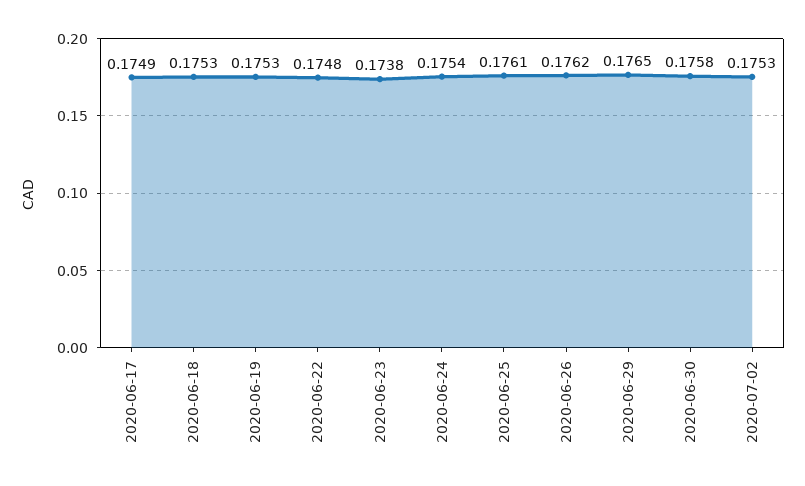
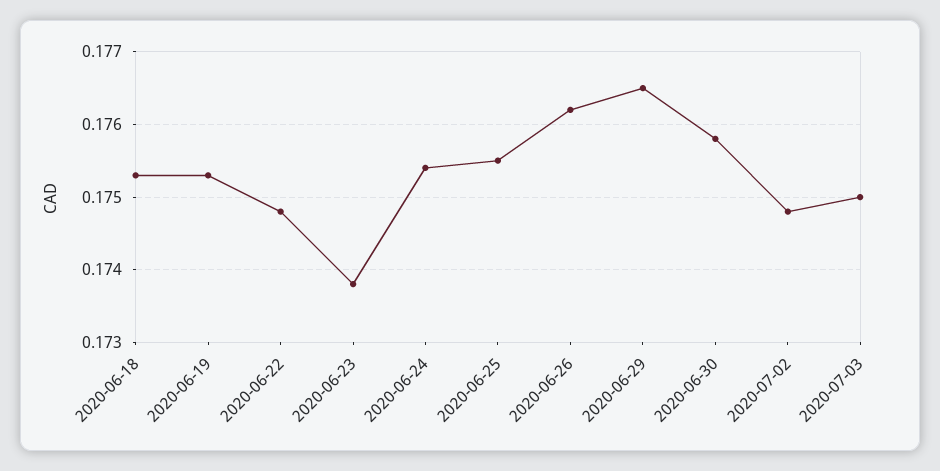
2020-06-17: 0.1749 -> none
2020-06-25: 0.1761 -> 0.1755
2020-07-02: 0.1753 -> 0.1748
2020-07-03: none -> 0.175

